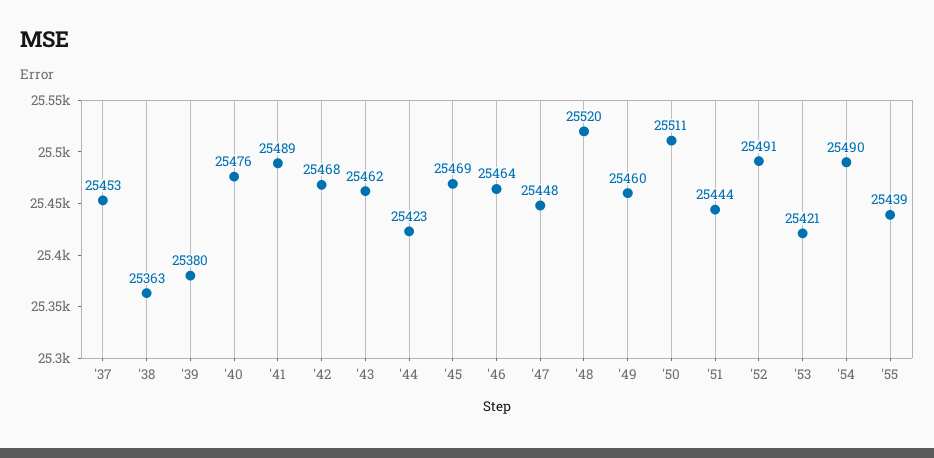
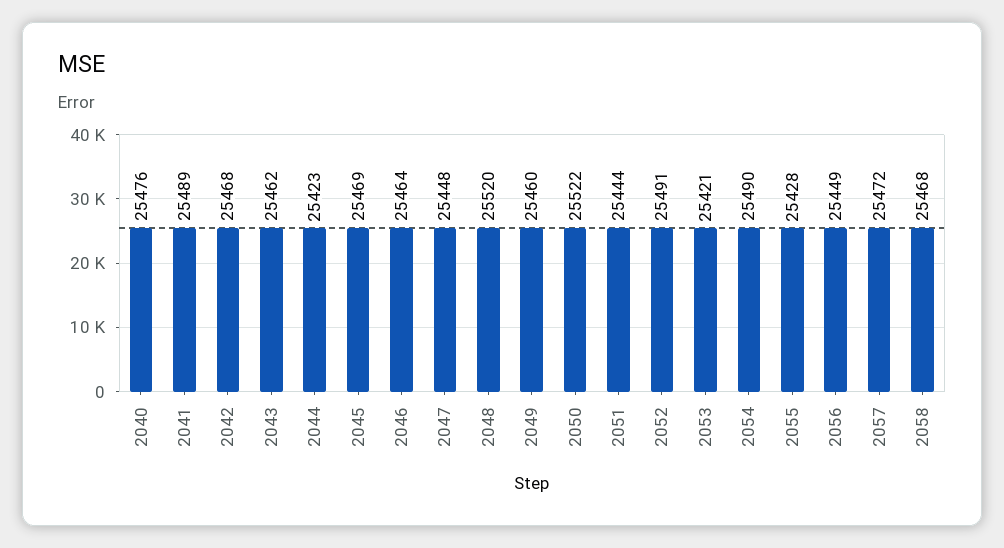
'37: 25453 -> none
'38: 25363 -> none
'39: 25380 -> none
'50: 25511 -> 25522
'55: 25439 -> 25428
2056: none -> 25449
2057: none -> 25472
2058: none -> 25468

